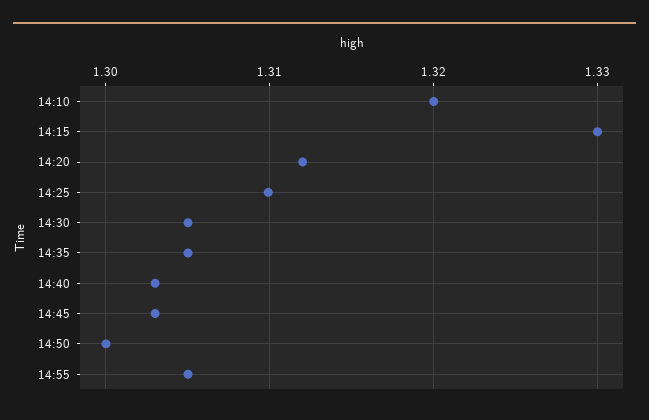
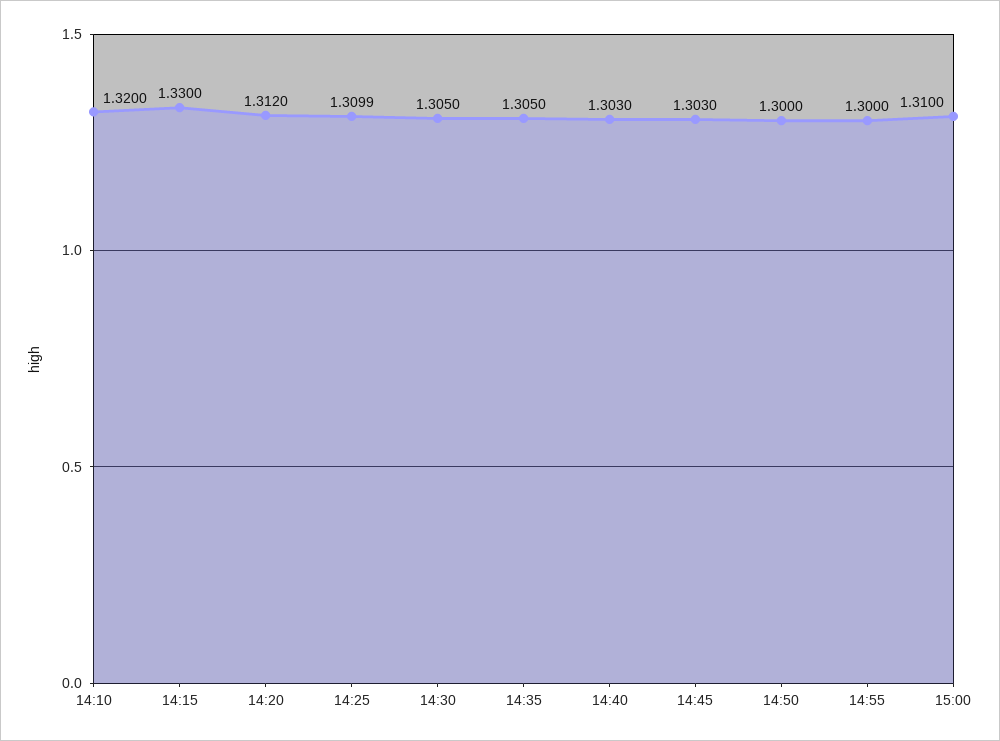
14:55: 1.305 -> 1.3
15:00: none -> 1.31

